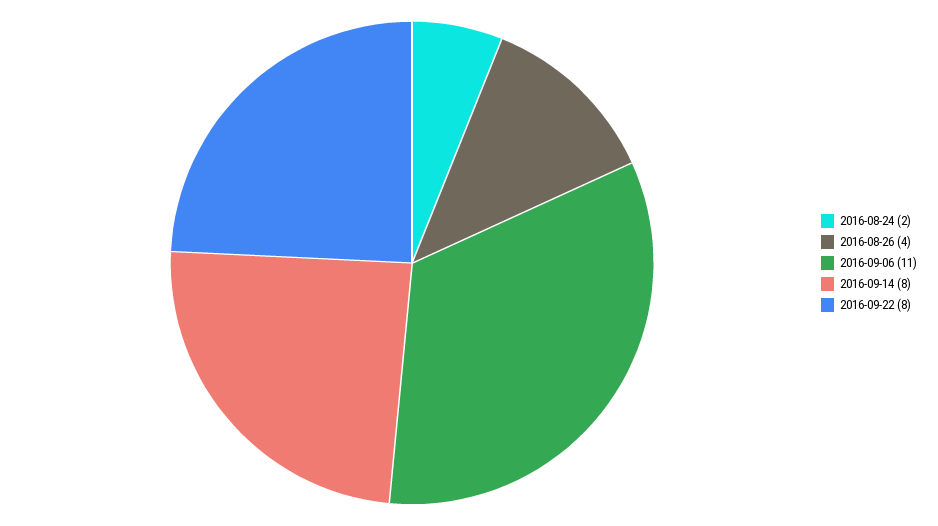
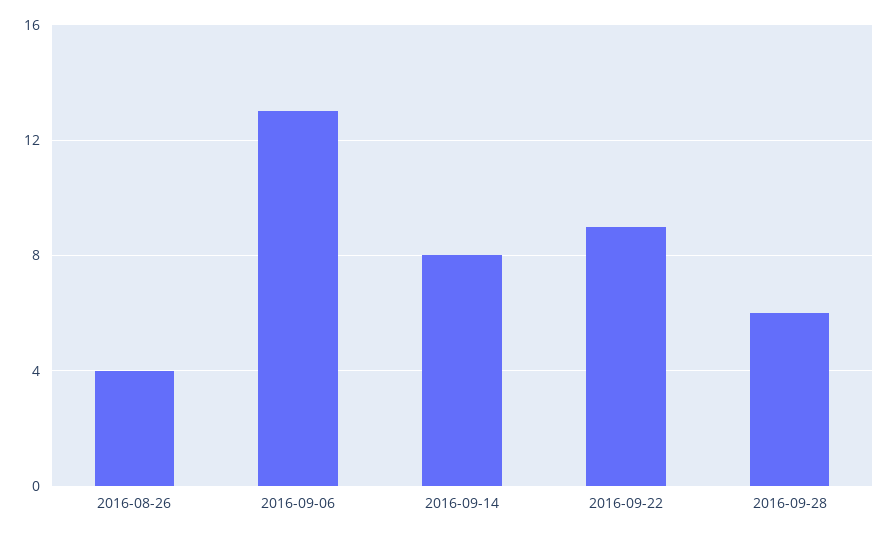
2016-08-24: 2 -> none
2016-09-06: 11 -> 13
2016-09-22: 8 -> 9
2016-09-28: none -> 6

